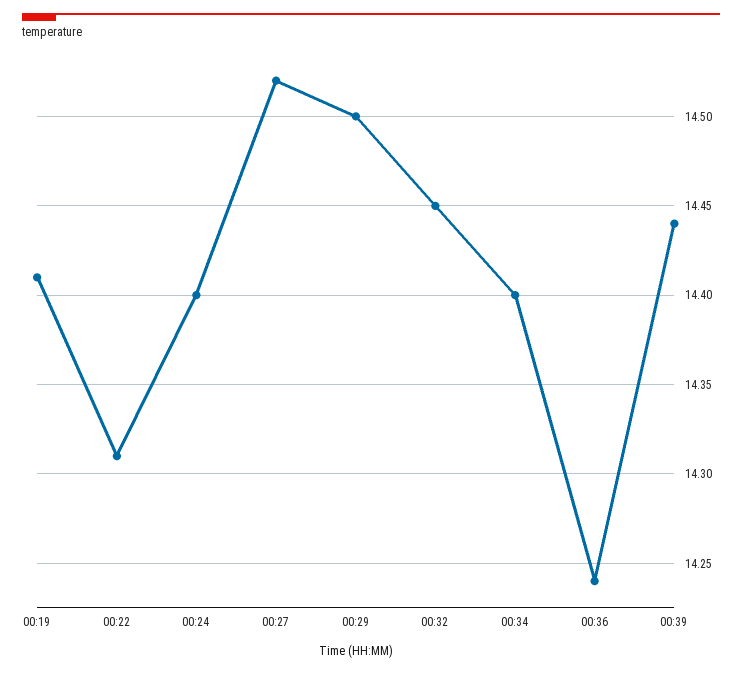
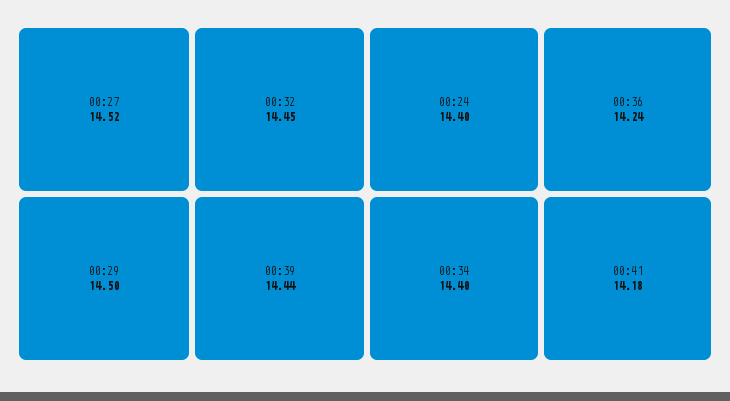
00:19: 14.41 -> none
00:22: 14.31 -> none
00:41: none -> 14.18

